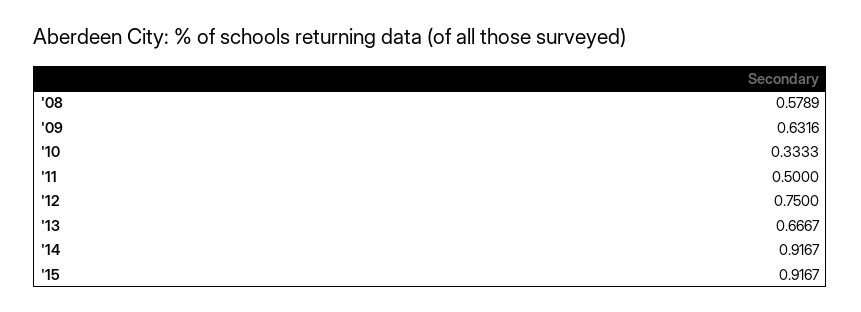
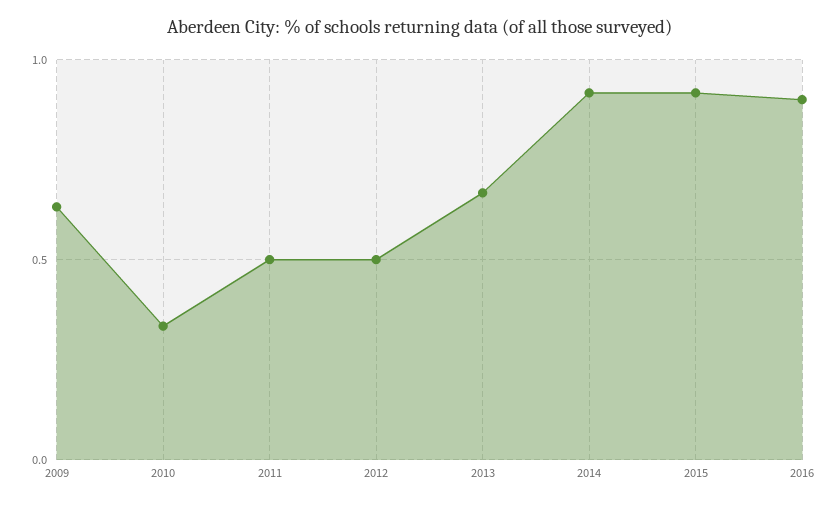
'08: 0.5789 -> none
'12: 0.75 -> 0.5
2016: none -> 0.9

